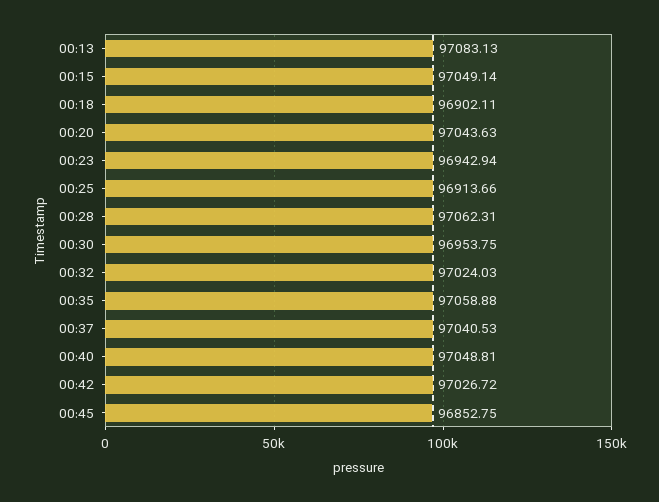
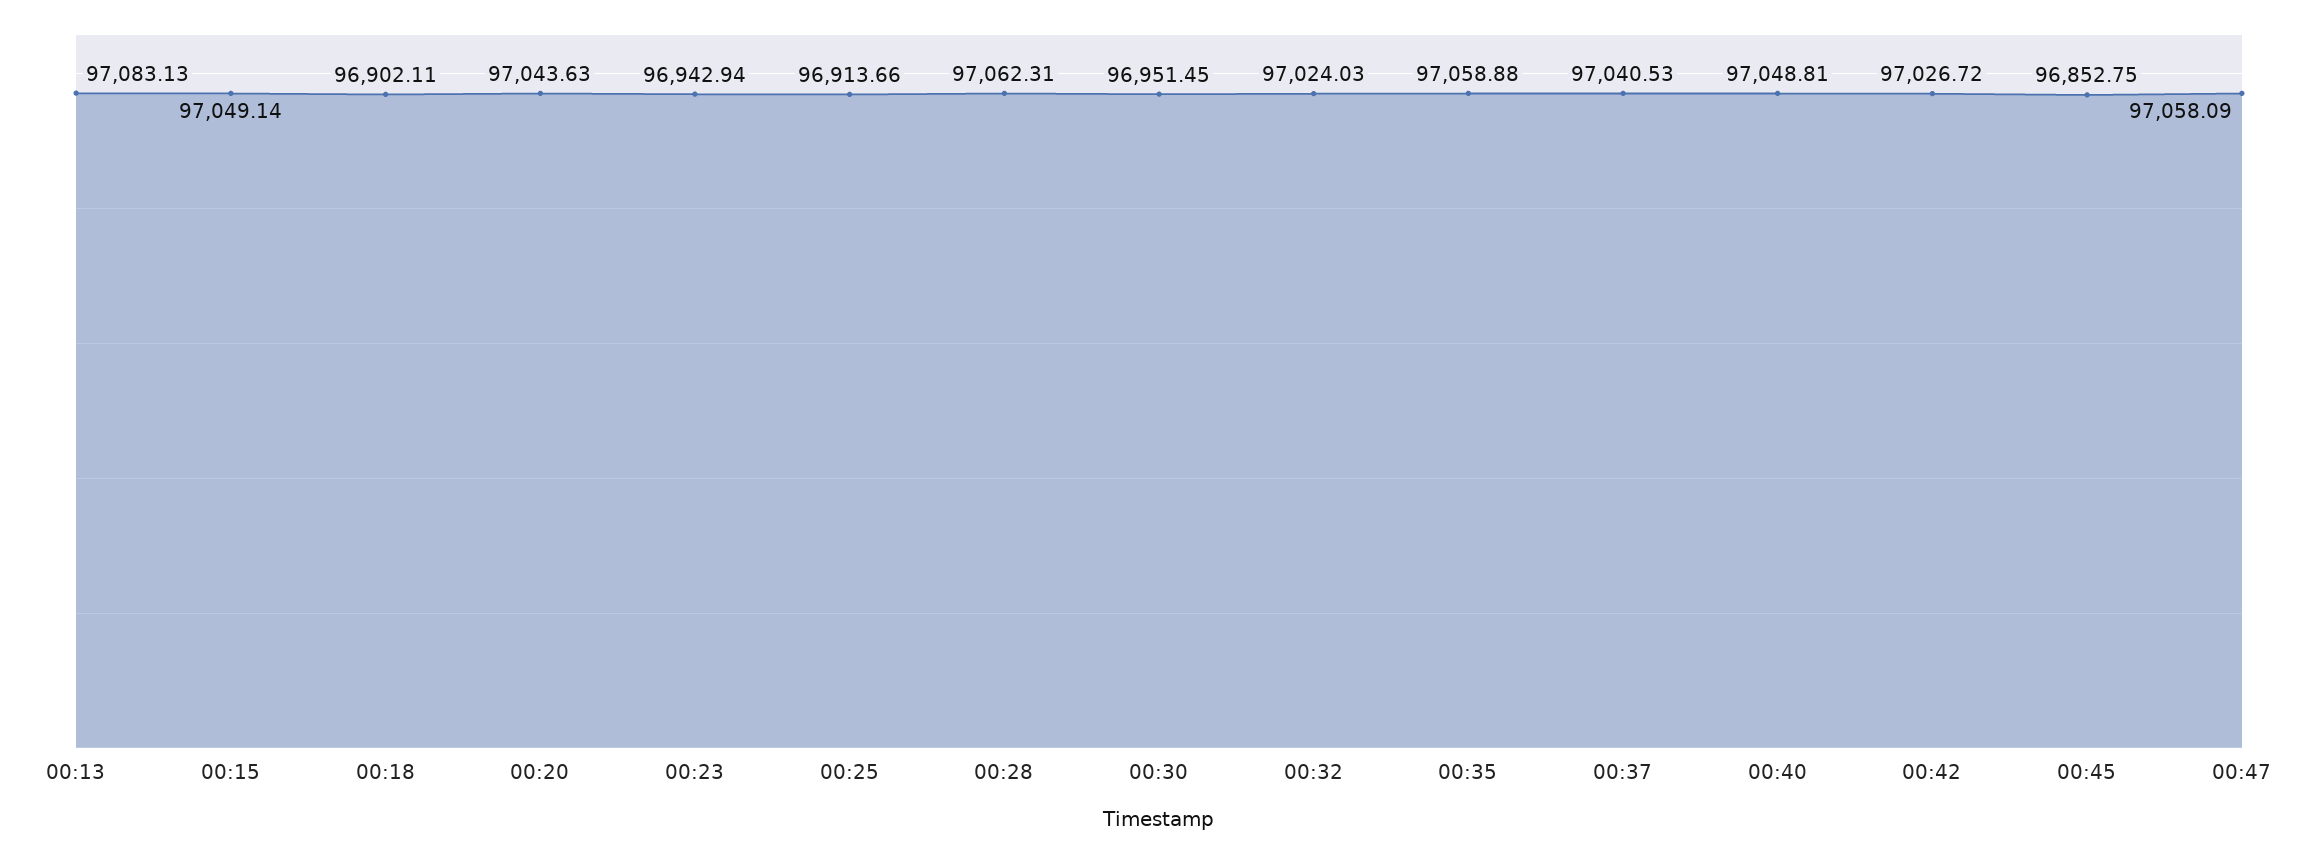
00:30: 96953.75 -> 96951.45
00:47: none -> 97058.09

